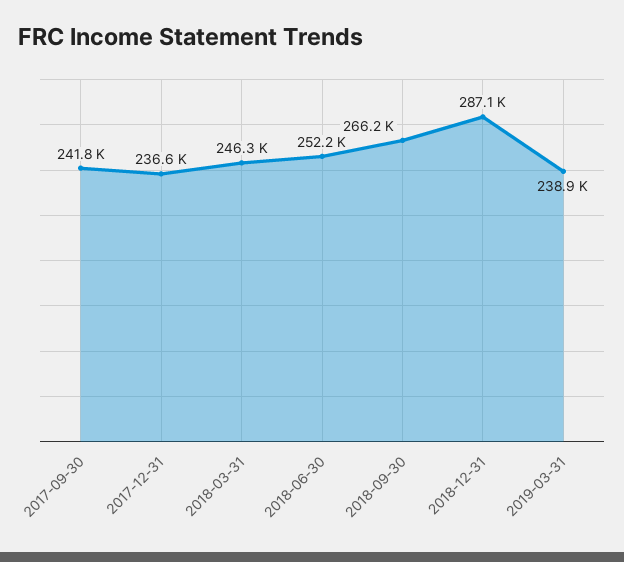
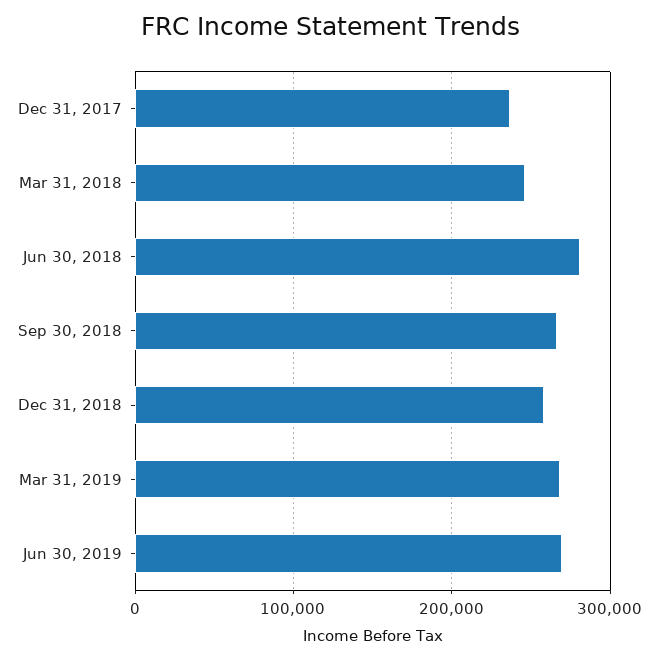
2017-09-30: 241800 -> none
2018-06-30: 252200 -> 280000
2018-12-31: 287100 -> 260000
2019-03-31: 238900 -> 270000
Jun 30, 2019: none -> 270000

